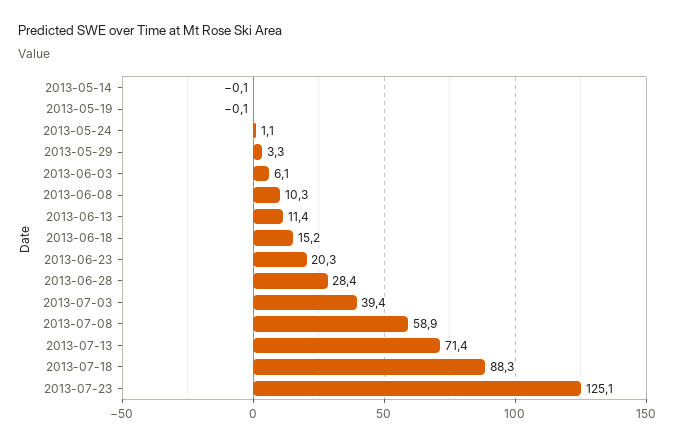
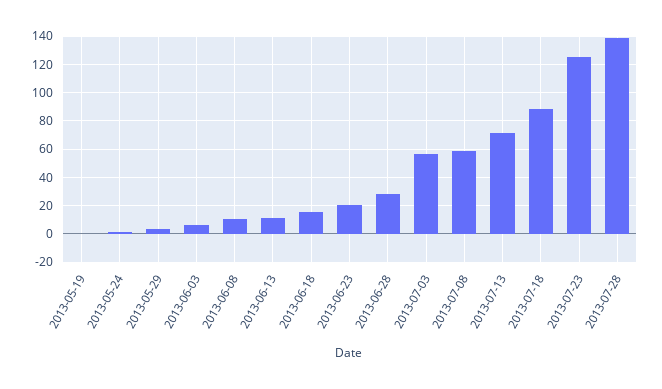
2013-05-14: -0.1 -> none
2013-07-03: 39.4 -> 55
2013-07-28: none -> 140

